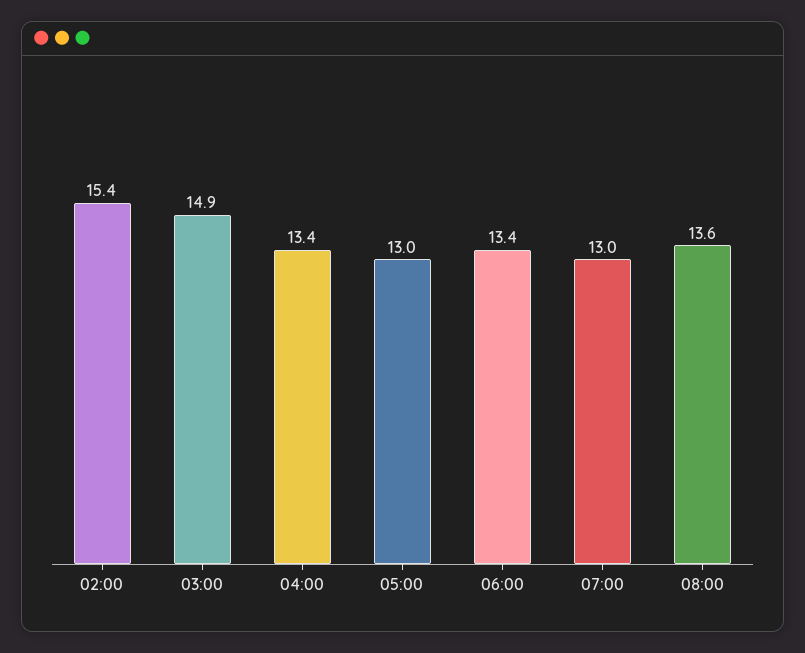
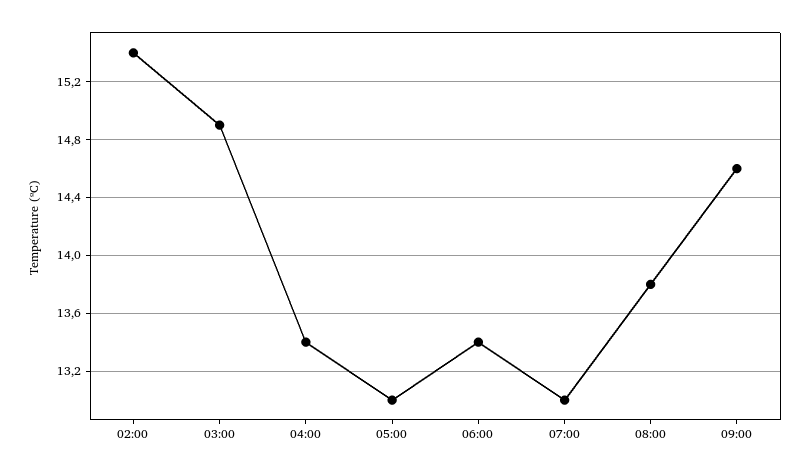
08:00: 13.6 -> 13.8
09:00: none -> 14.6

